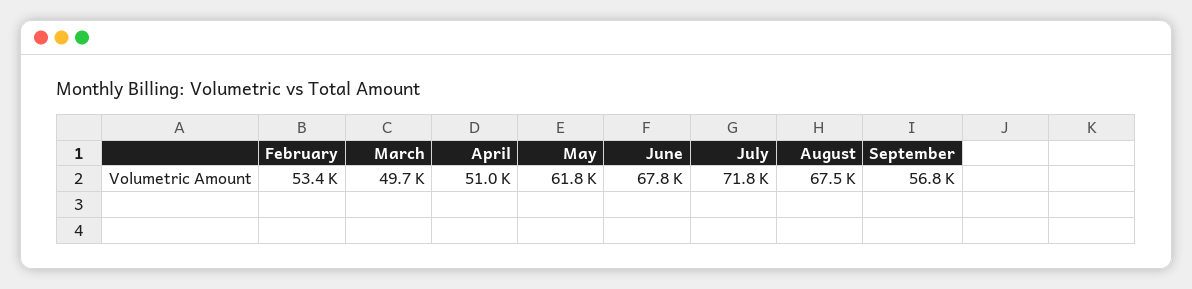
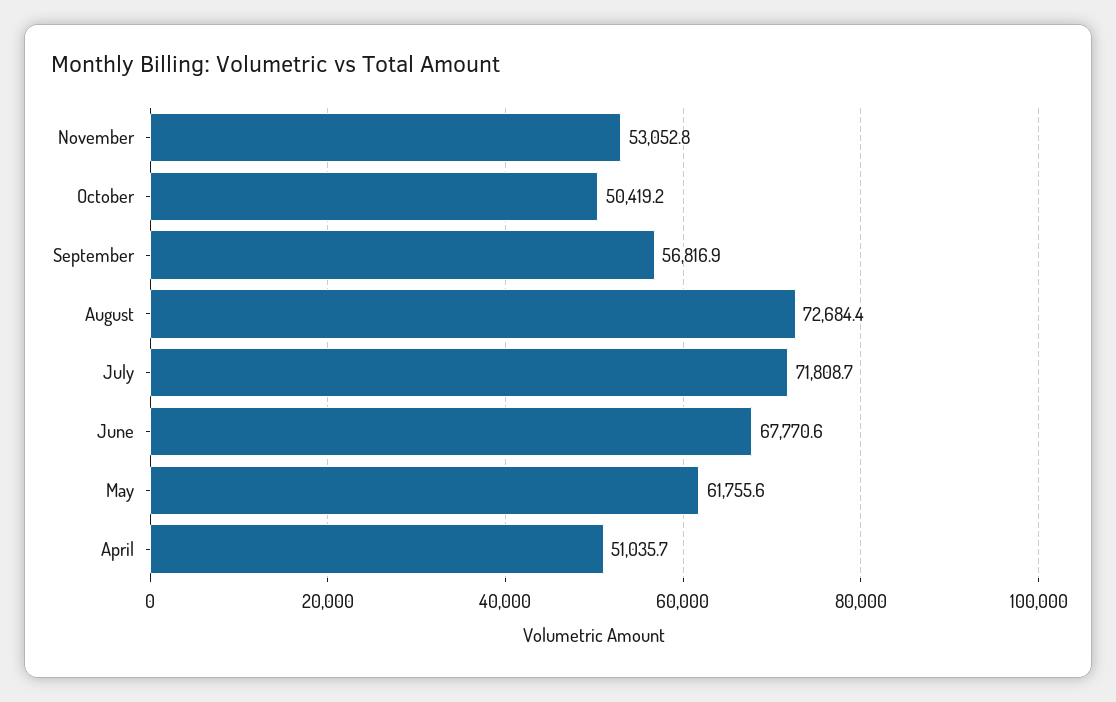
February: 53400 -> none
March: 49700 -> none
August: 67500 -> 72684.4
November: none -> 53052.8
October: none -> 50419.2

